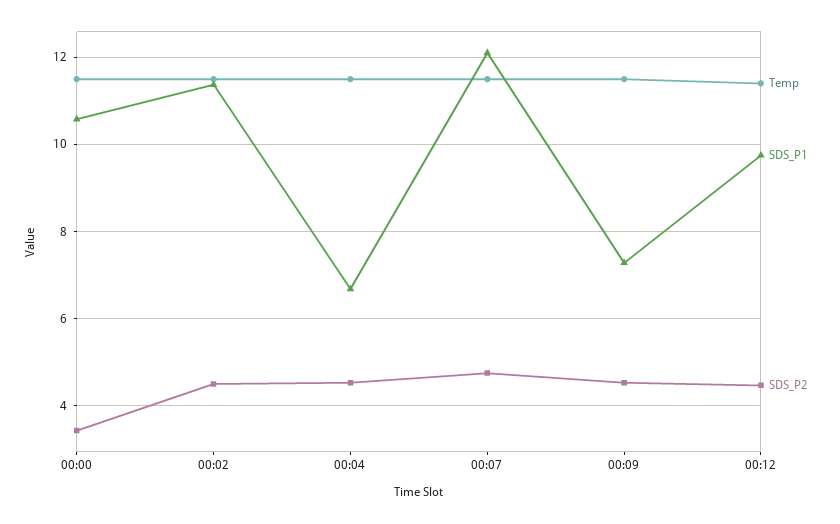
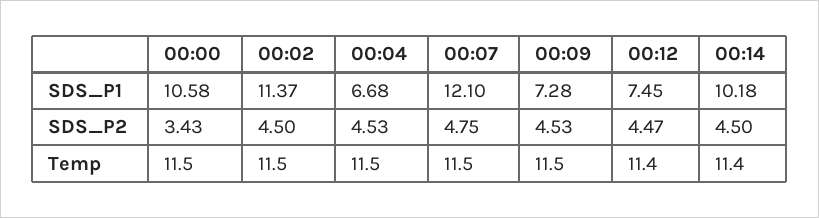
SDS_P1, 00:12: 9.8 -> 7.45
SDS_P1, 00:14: none -> 10.18
SDS_P2, 00:14: none -> 4.5
Temp, 00:14: none -> 11.4

